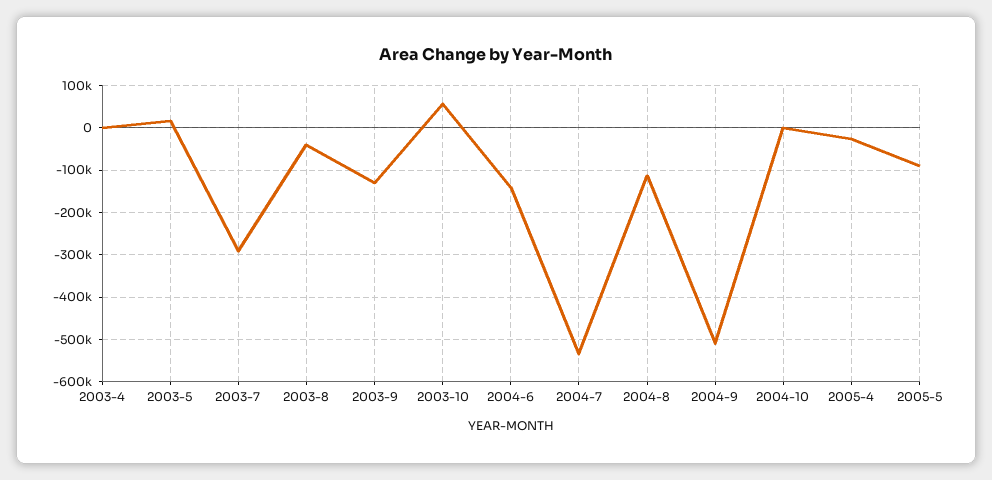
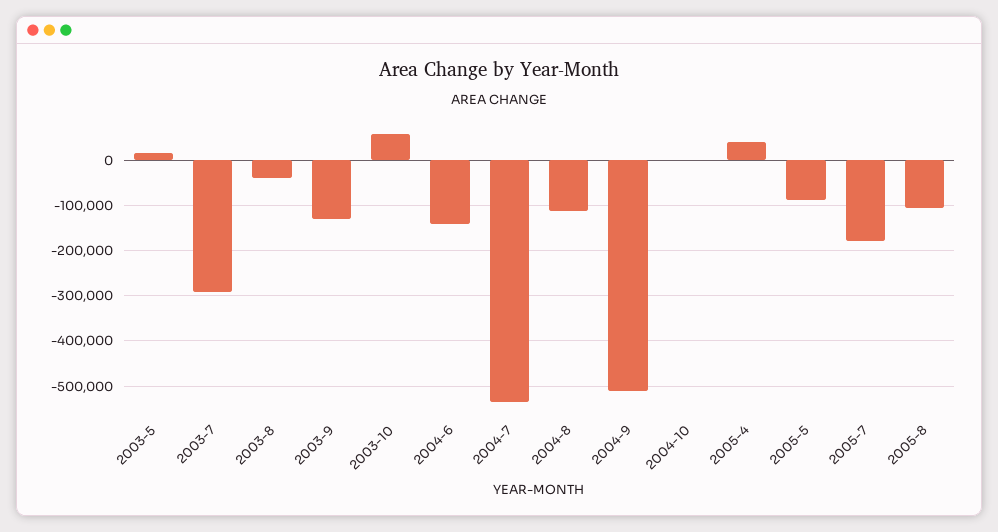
2003-4: 0 -> none
2005-4: -20000 -> 40000
2005-7: none -> -180000
2005-8: none -> -100000

